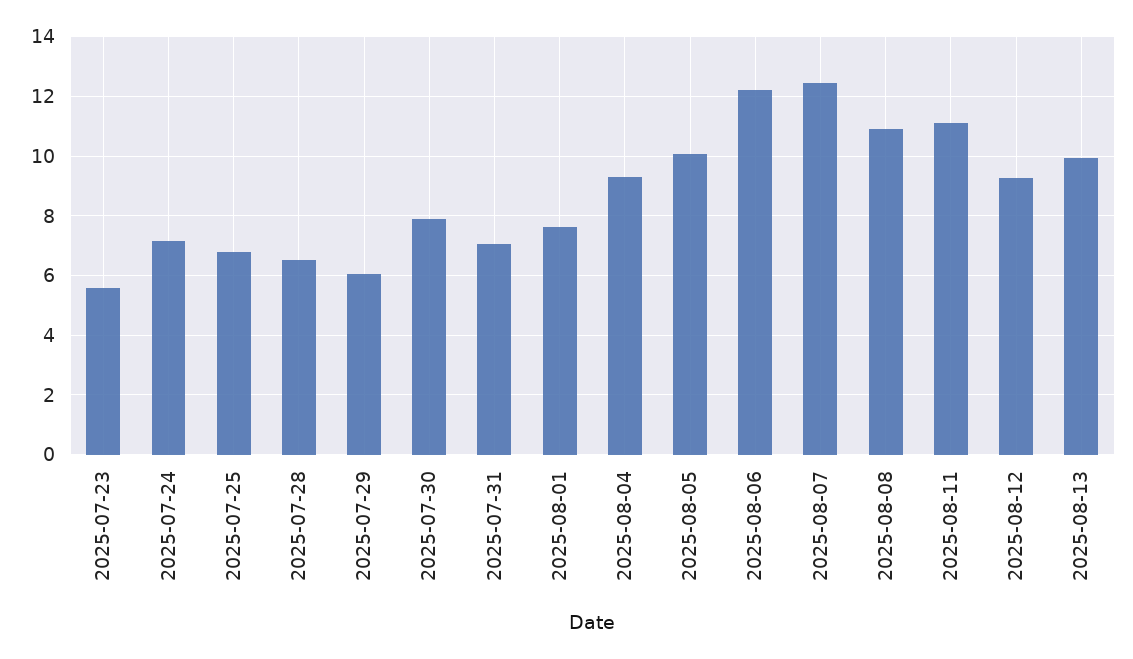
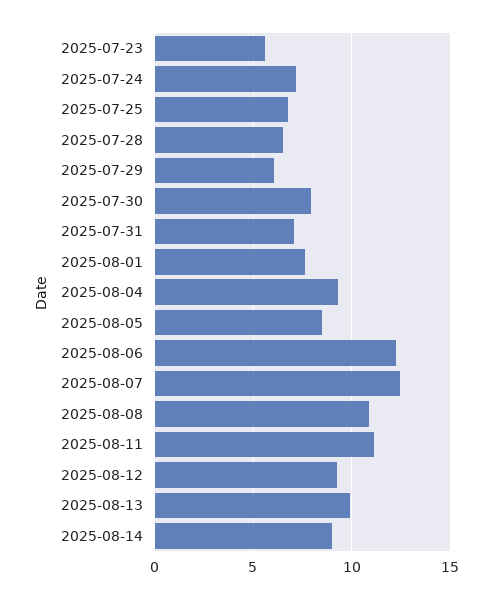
2025-08-05: 10 -> 8.5
2025-08-14: none -> 9

